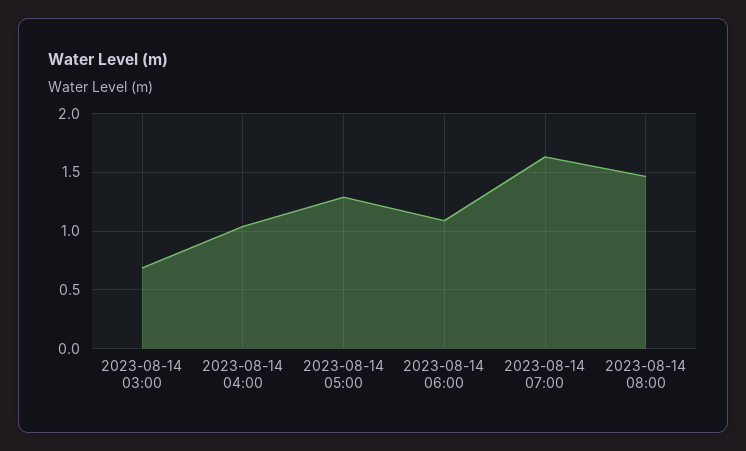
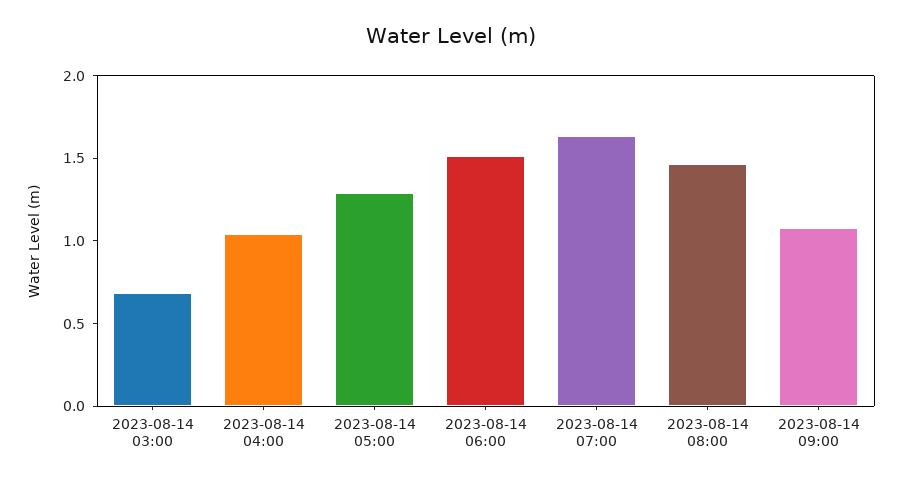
2023-08-14 06:00: 1.1 -> 1.5
2023-08-14 09:00: none -> 1.1

